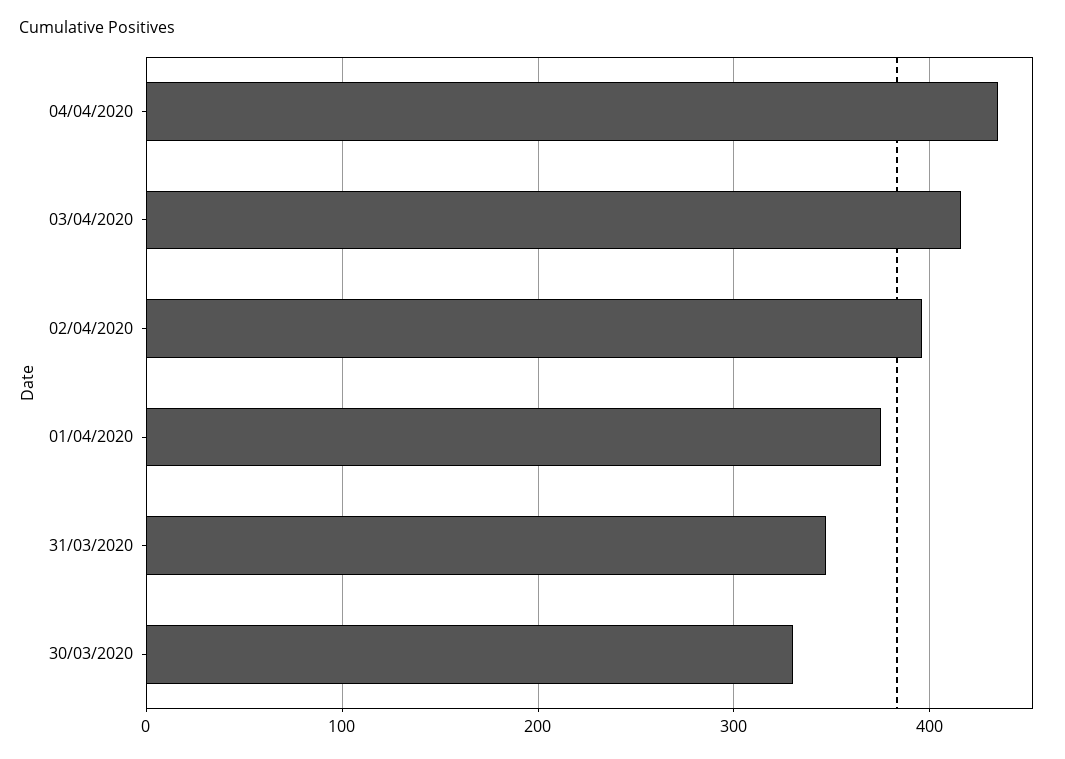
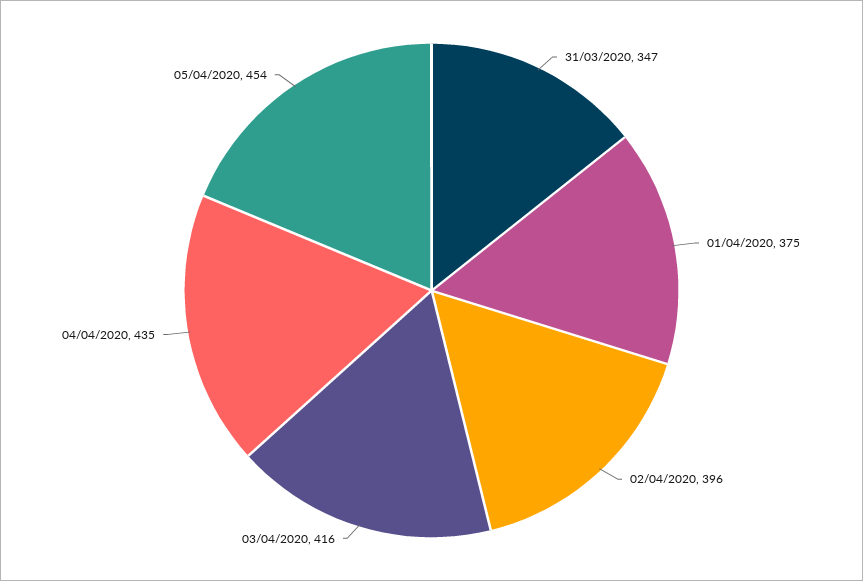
30/03/2020: 330 -> none
05/04/2020: none -> 454

